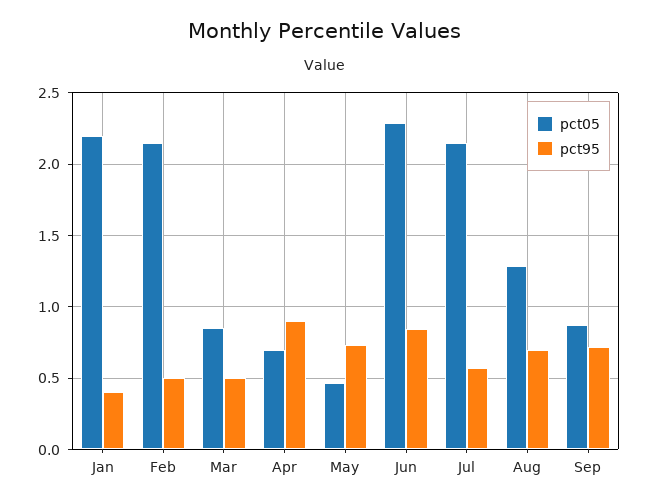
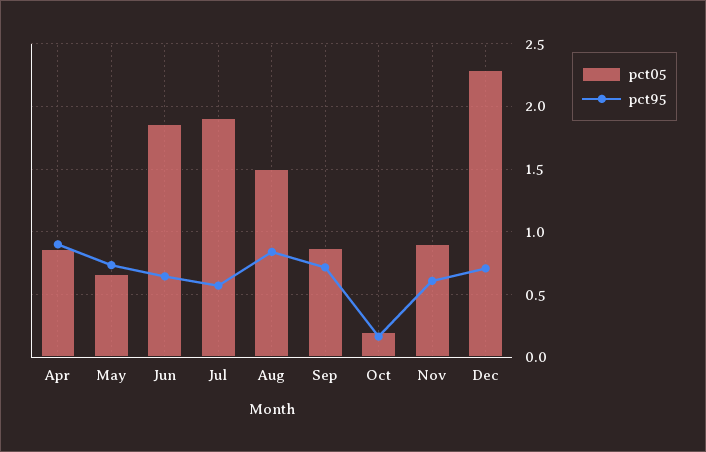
pct05, Jan: 2.2 -> none
pct95, Jan: 0.4 -> none
pct05, Feb: 2.15 -> none
pct95, Feb: 0.5 -> none
pct05, Mar: 0.85 -> none
pct95, Mar: 0.5 -> none
pct05, Apr: 0.7 -> 0.85
pct05, May: 0.45 -> 0.65
pct05, Jun: 2.3 -> 1.85
pct95, Jun: 0.85 -> 0.65
pct05, Jul: 2.15 -> 1.9
pct05, Aug: 1.3 -> 1.5
pct95, Aug: 0.7 -> 0.85
pct05, Oct: none -> 0.2
pct95, Oct: none -> 0.15
pct05, Nov: none -> 0.9
pct95, Nov: none -> 0.6
pct05, Dec: none -> 2.3
pct95, Dec: none -> 0.7

